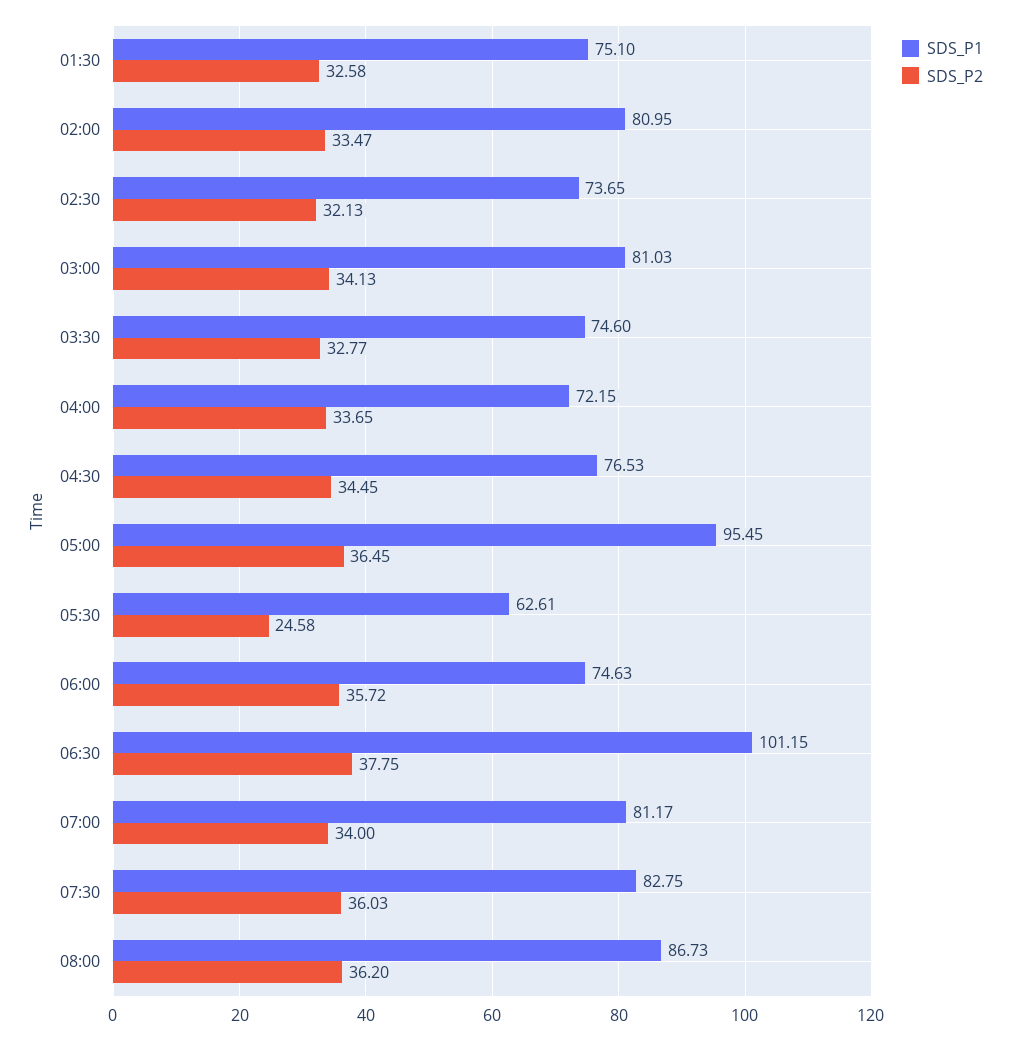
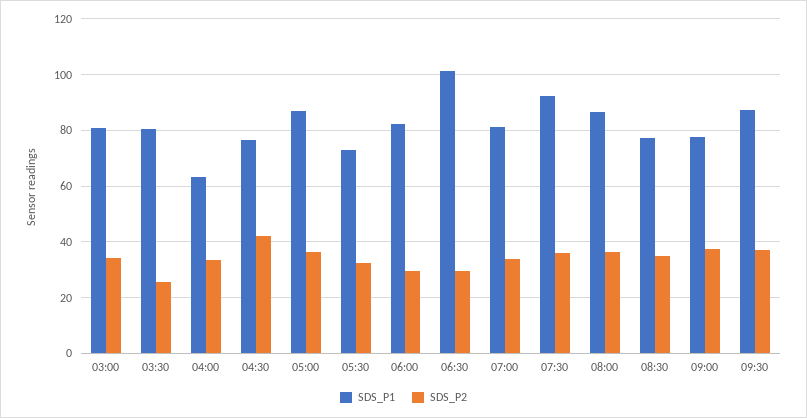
SDS_P1, 01:30: 75.1 -> none
SDS_P2, 01:30: 32.58 -> none
SDS_P1, 02:00: 80.95 -> none
SDS_P2, 02:00: 33.47 -> none
SDS_P1, 02:30: 73.65 -> none
SDS_P2, 02:30: 32.13 -> none
SDS_P1, 03:30: 74.6 -> 80
SDS_P2, 03:30: 32.77 -> 25
SDS_P1, 04:00: 72.15 -> 62.5
SDS_P2, 04:30: 34.45 -> 42.5
SDS_P1, 05:00: 95.45 -> 87.5
SDS_P1, 05:30: 62.61 -> 72.5
SDS_P2, 05:30: 24.58 -> 32.5
SDS_P1, 06:00: 74.63 -> 82.5
SDS_P2, 06:00: 35.72 -> 30
SDS_P2, 06:30: 37.75 -> 30
SDS_P1, 07:30: 82.75 -> 92.5
SDS_P1, 08:30: none -> 77.5
SDS_P2, 08:30: none -> 35
SDS_P1, 09:00: none -> 77.5
SDS_P2, 09:00: none -> 37.5
SDS_P1, 09:30: none -> 87.5
SDS_P2, 09:30: none -> 37.5

